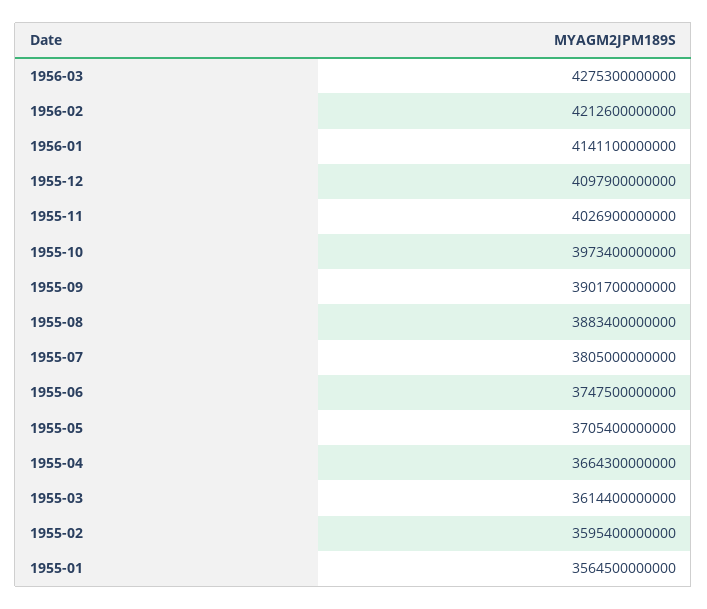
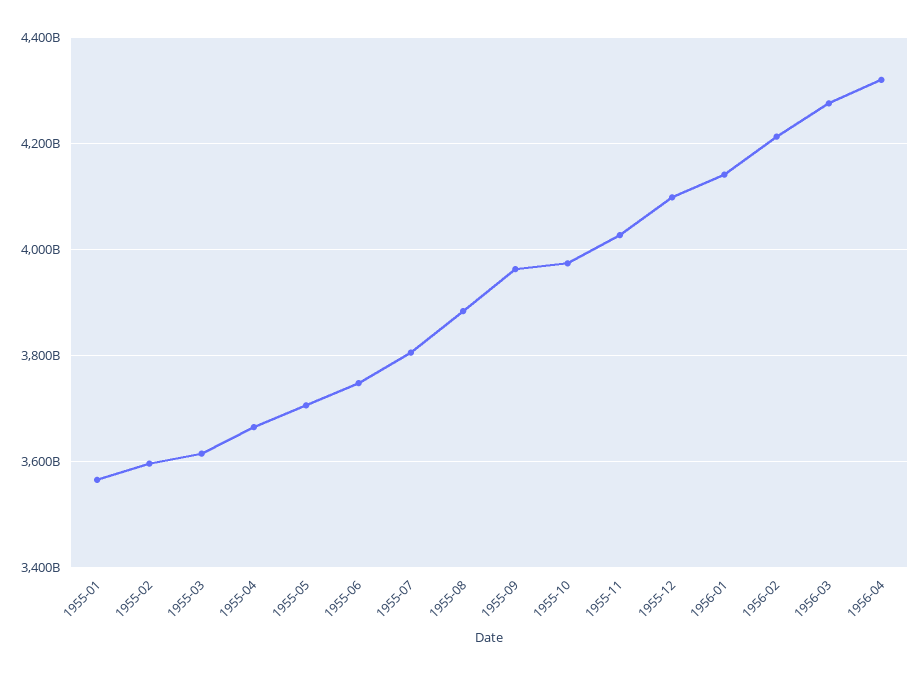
1955-09: 3901700000000 -> 3960000000000
1956-04: none -> 4320000000000

